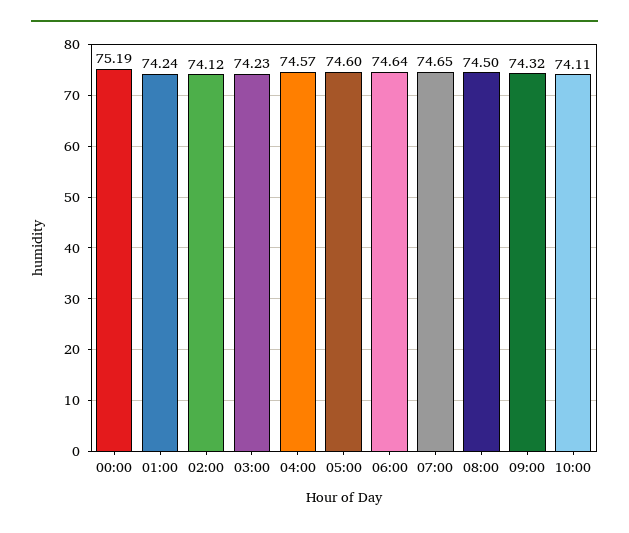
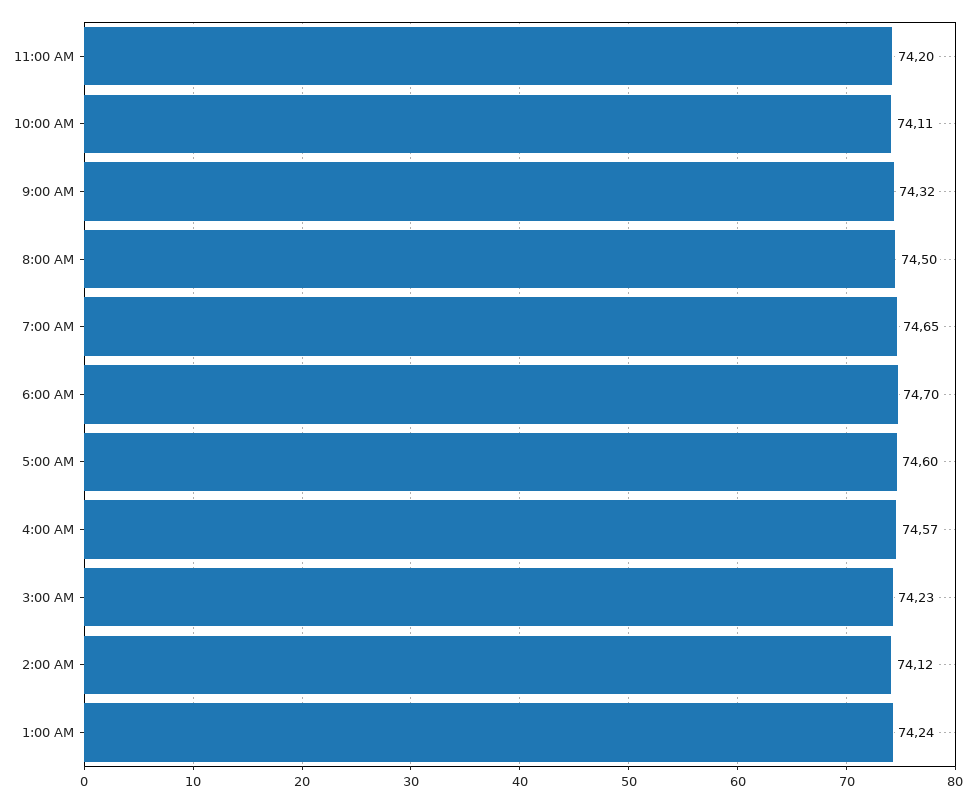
00:00: 75.19 -> none
06:00: 74.64 -> 74.7
11:00 AM: none -> 74.2

